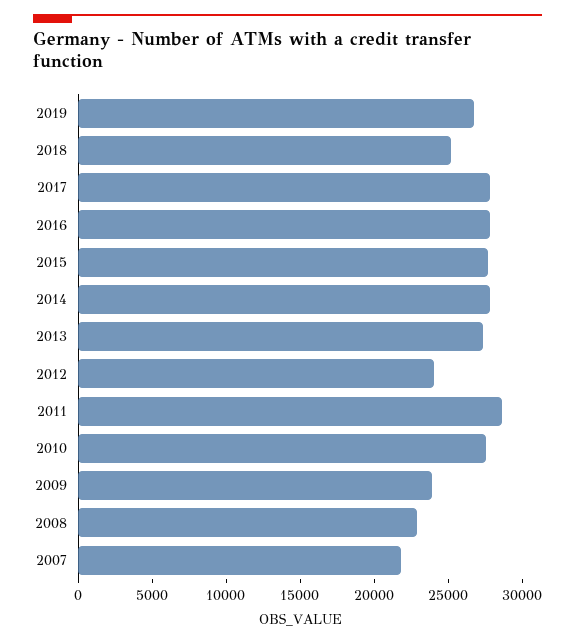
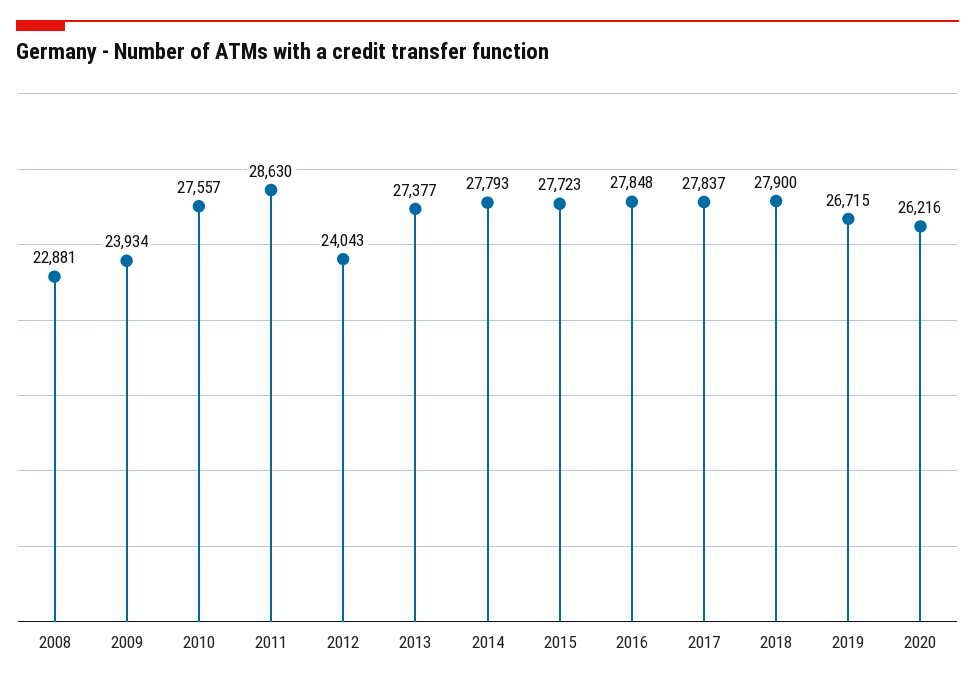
2018: 25000 -> 27900
2007: 22000 -> none
2020: none -> 26216

